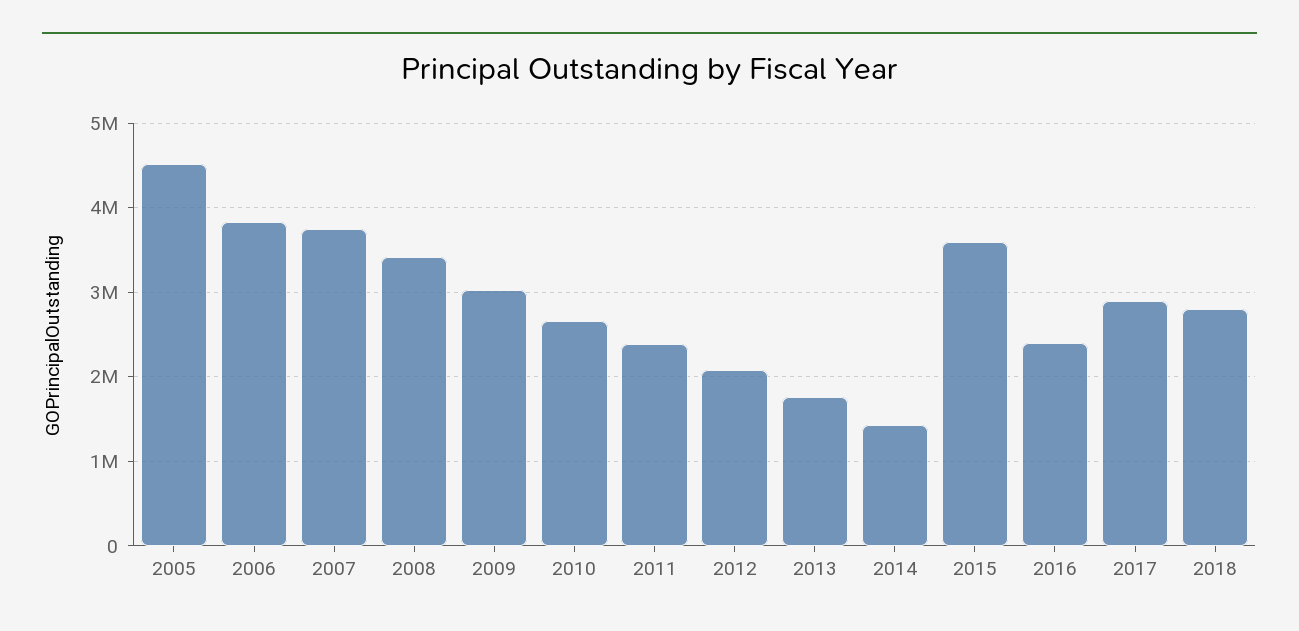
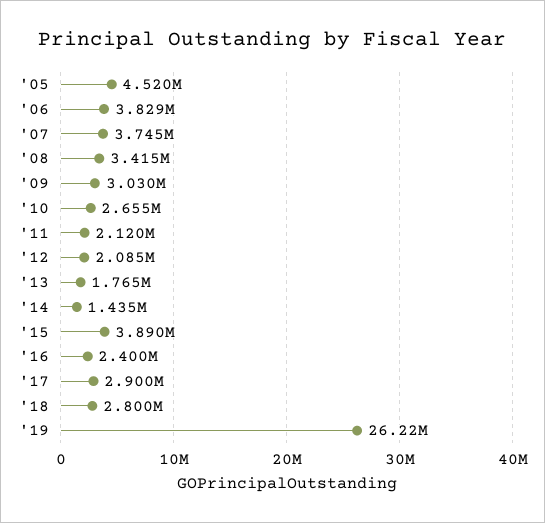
2011: 2400000 -> 2120000
2015: 3600000 -> 3890000
'19: none -> 26220000

